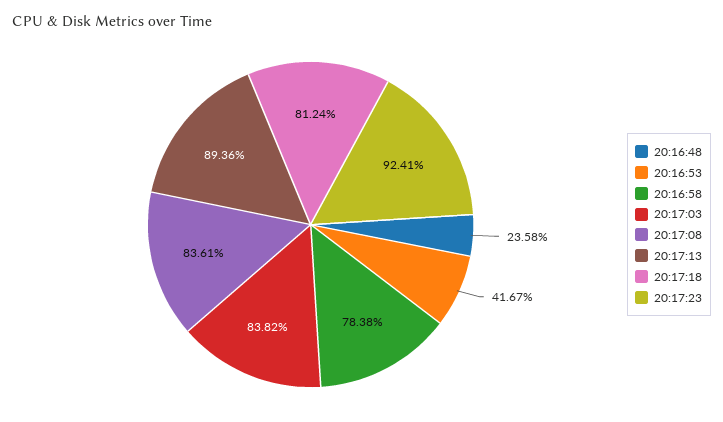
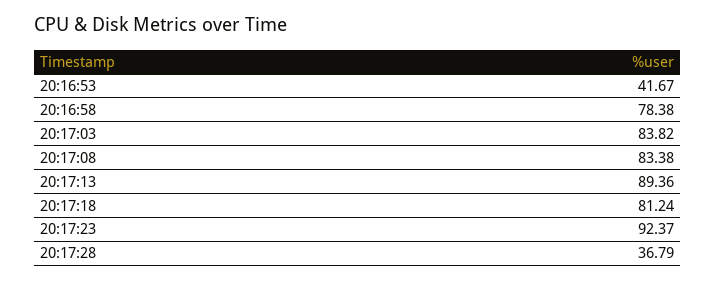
20:16:48: 23.58 -> none
20:17:08: 83.61 -> 83.38
20:17:23: 92.41 -> 92.37
20:17:28: none -> 36.79

